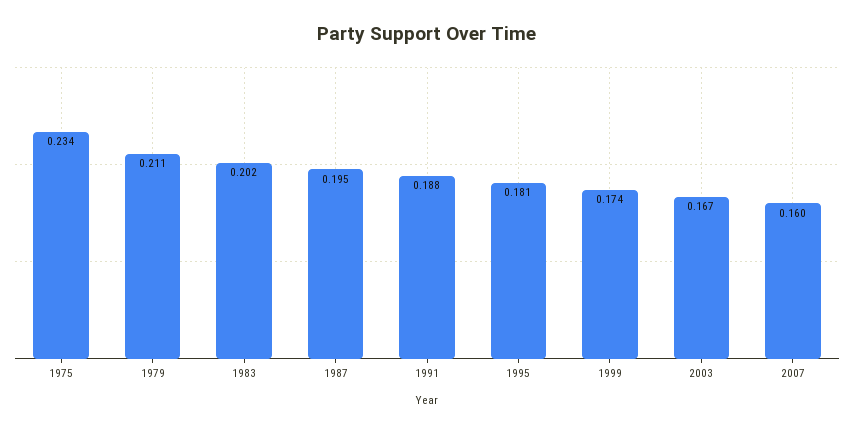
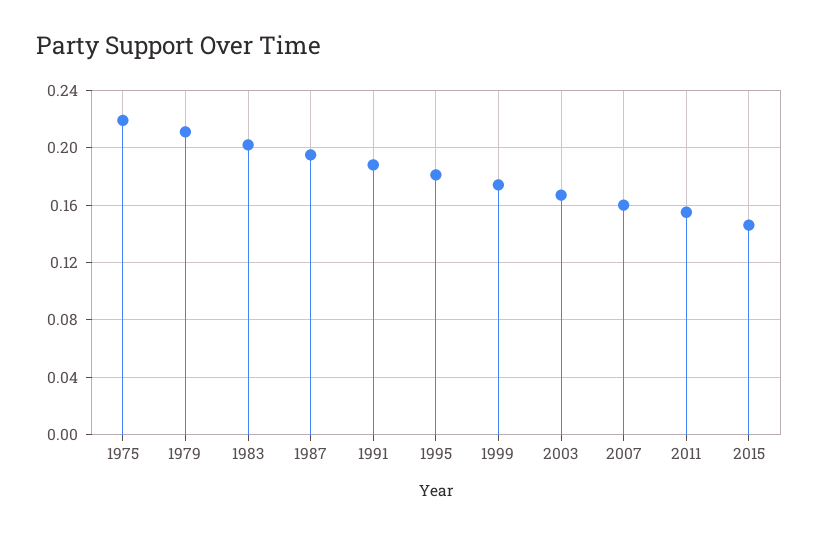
1975: 0.234 -> 0.22
2011: none -> 0.155
2015: none -> 0.145

